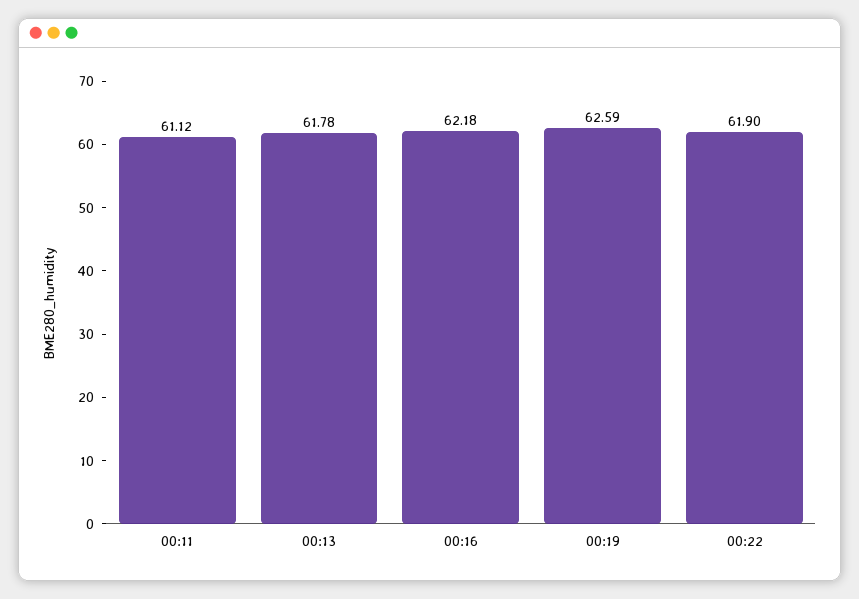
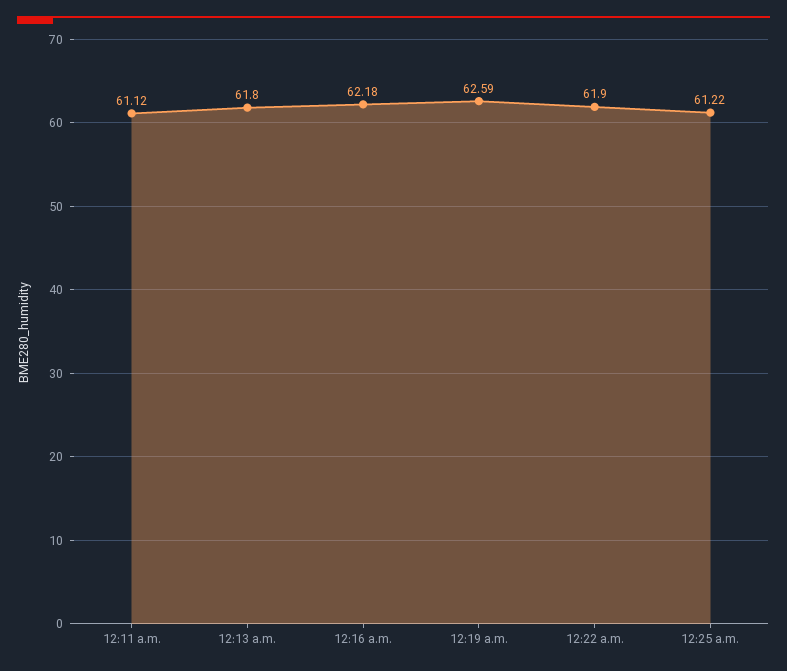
00:13: 61.78 -> 61.8
12:25 a.m.: none -> 61.22

